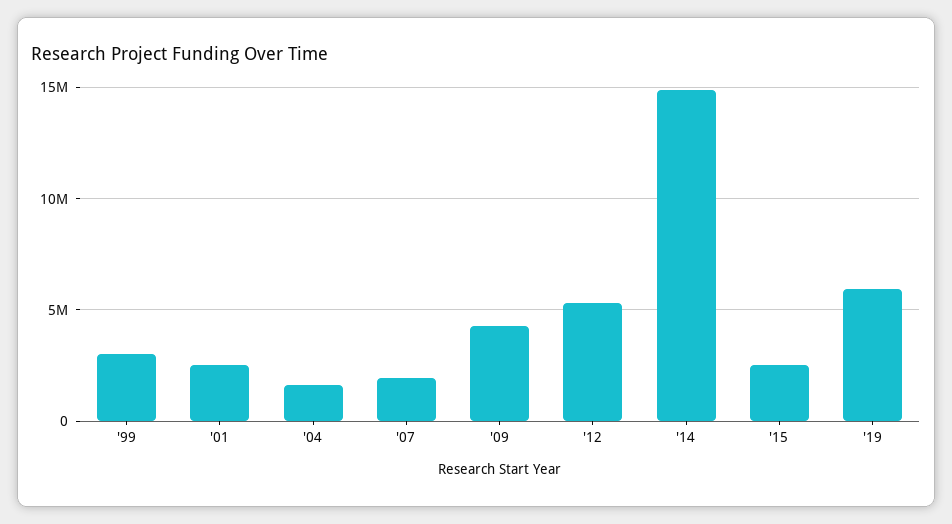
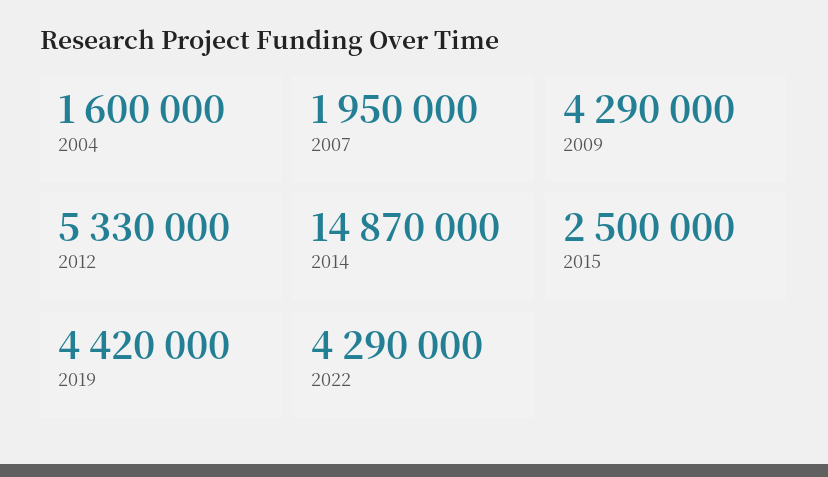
'99: 3000000 -> none
'01: 2500000 -> none
'19: 6000000 -> 4420000
2022: none -> 4290000

